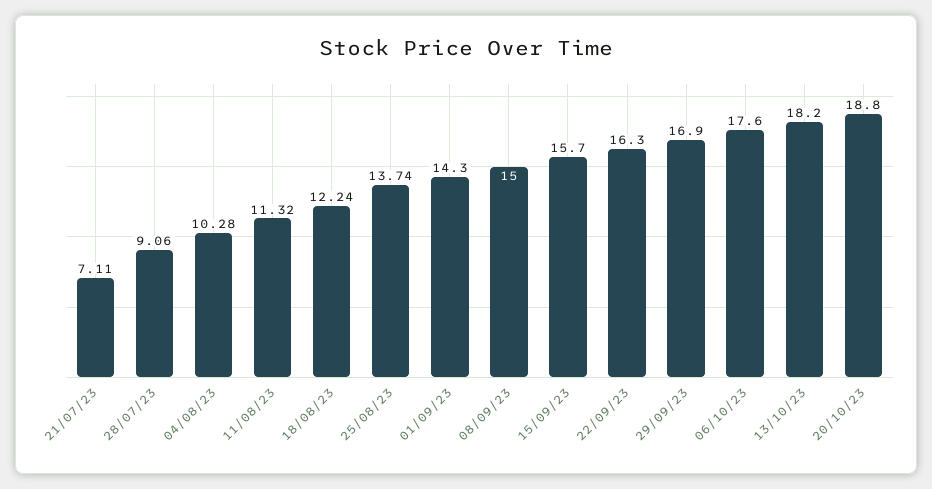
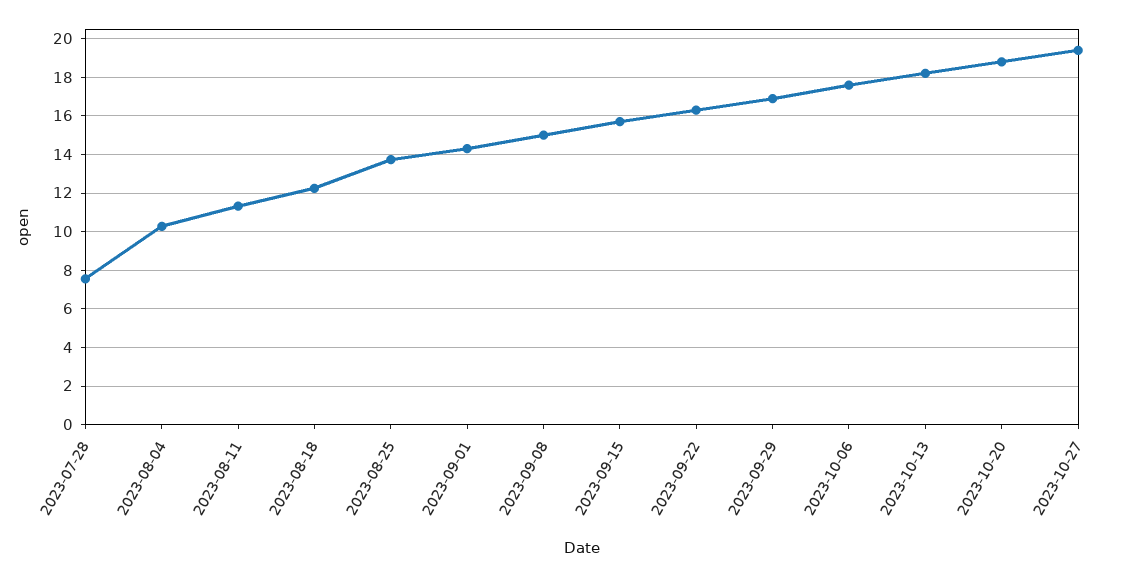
21/07/23: 7.11 -> none
28/07/23: 9.06 -> 7.5
2023-10-27: none -> 19.5

